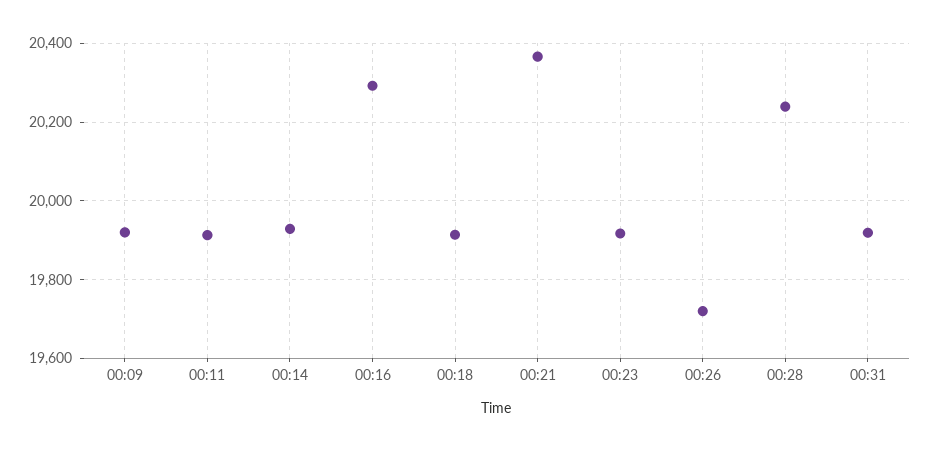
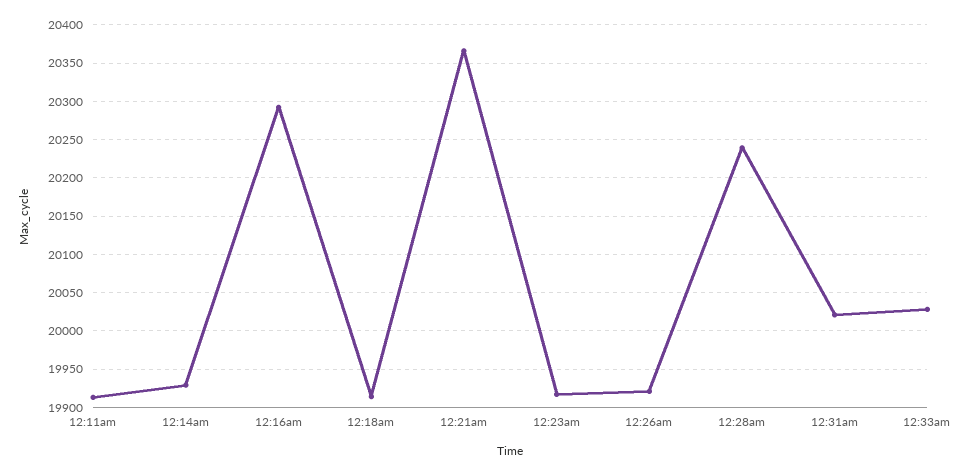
00:09: 19920 -> none
00:26: 19720 -> 19920
00:31: 19920 -> 20020
12:33am: none -> 20030

